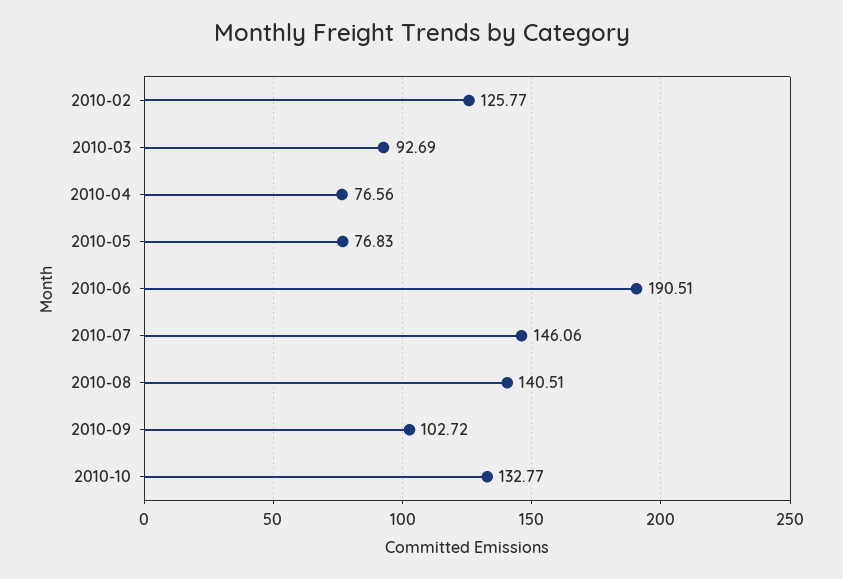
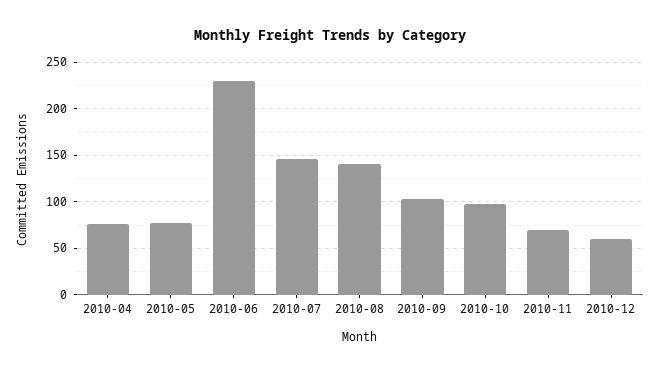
2010-02: 125.77 -> none
2010-03: 92.69 -> none
2010-06: 190.51 -> 230
2010-10: 132.77 -> 100
2010-11: none -> 70
2010-12: none -> 60

